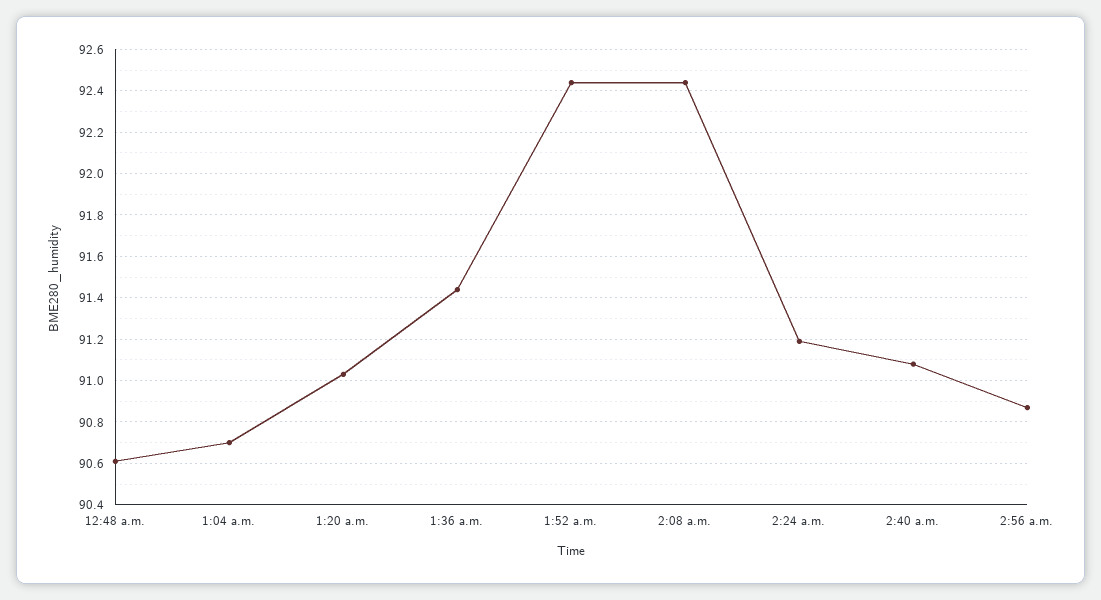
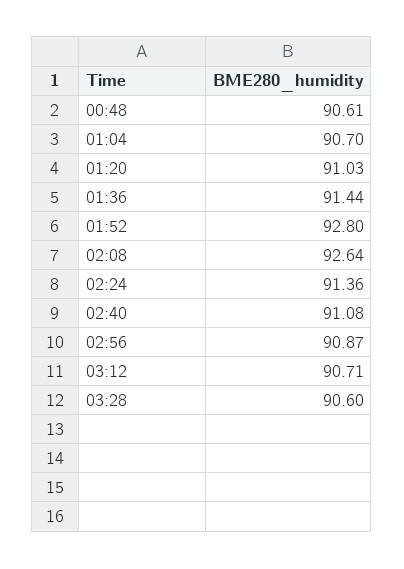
1:52 a.m.: 92.45 -> 92.8
2:08 a.m.: 92.45 -> 92.64
2:24 a.m.: 91.2 -> 91.36
03:12: none -> 90.71
03:28: none -> 90.6

